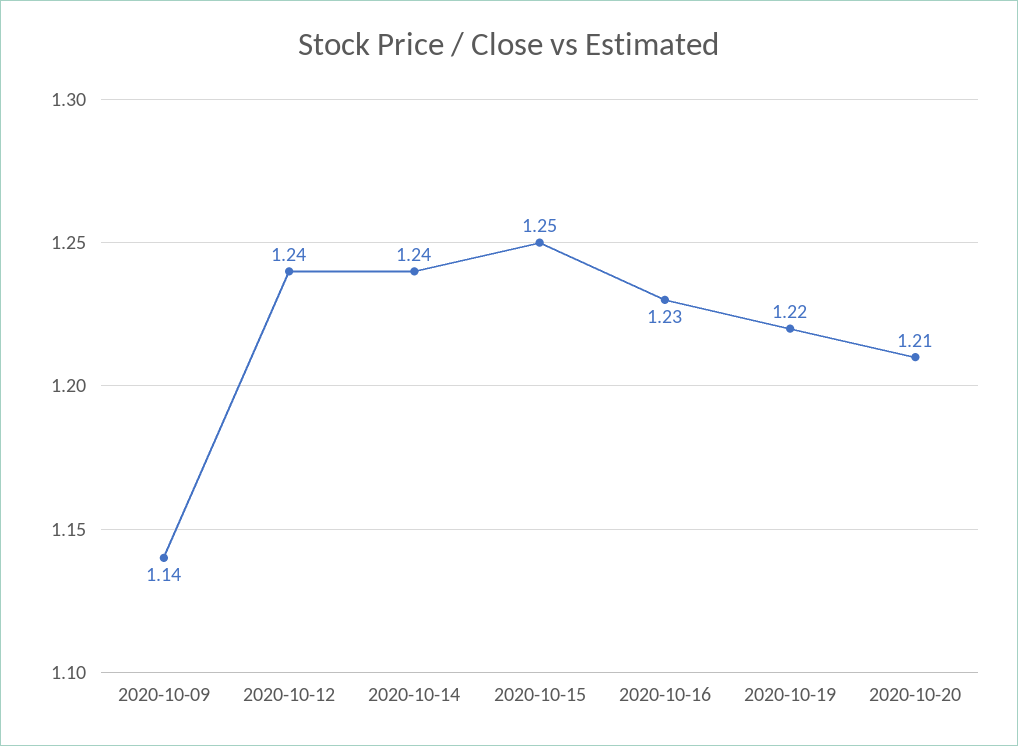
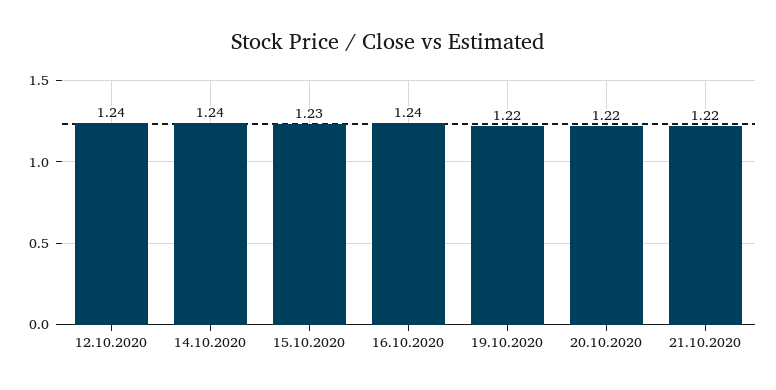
2020-10-09: 1.14 -> none
2020-10-15: 1.25 -> 1.23
2020-10-16: 1.23 -> 1.24
2020-10-20: 1.21 -> 1.22
21.10.2020: none -> 1.22

